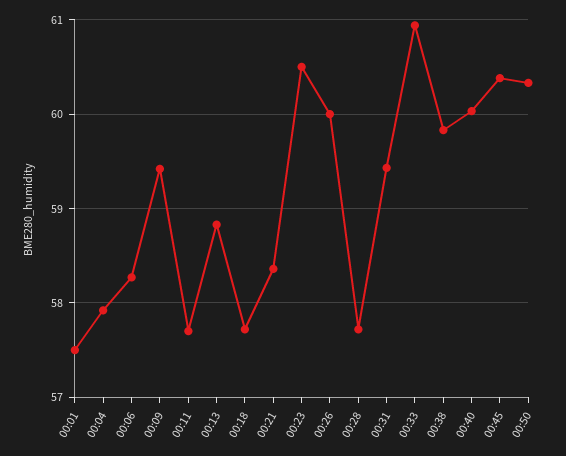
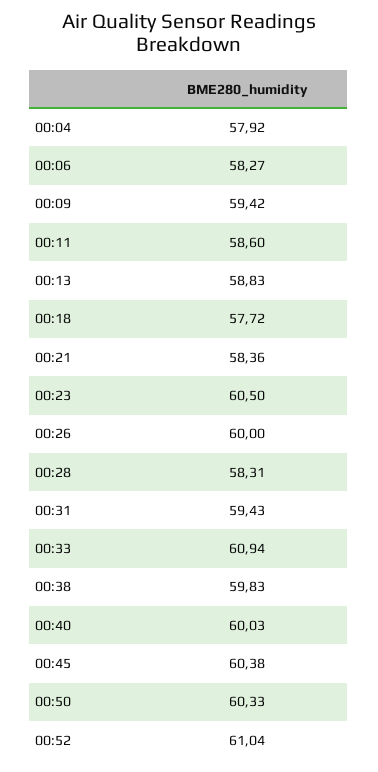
00:01: 57.5 -> none
00:11: 57.7 -> 58.6
00:28: 57.7 -> 58.31
00:52: none -> 61.04

